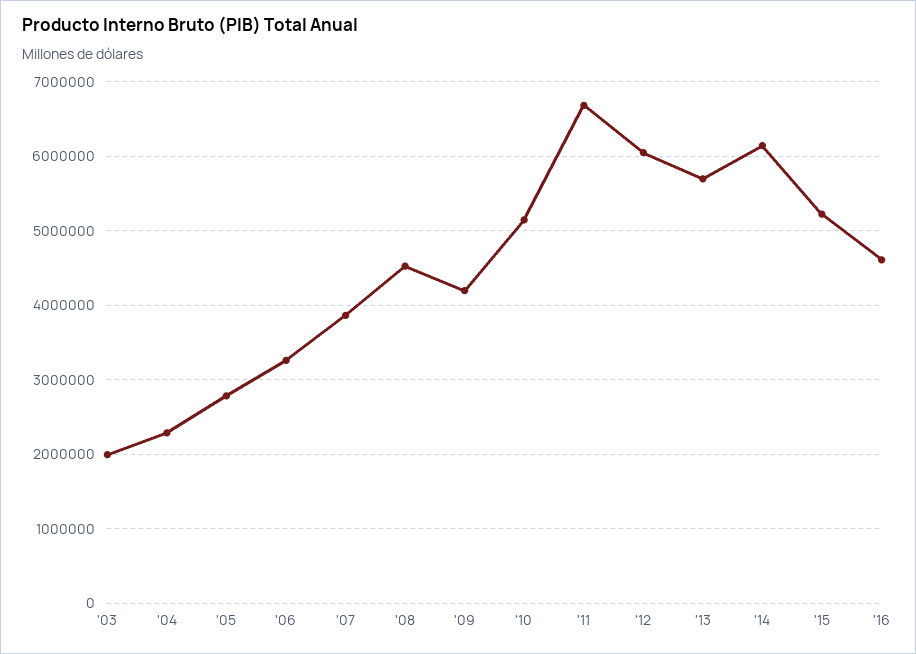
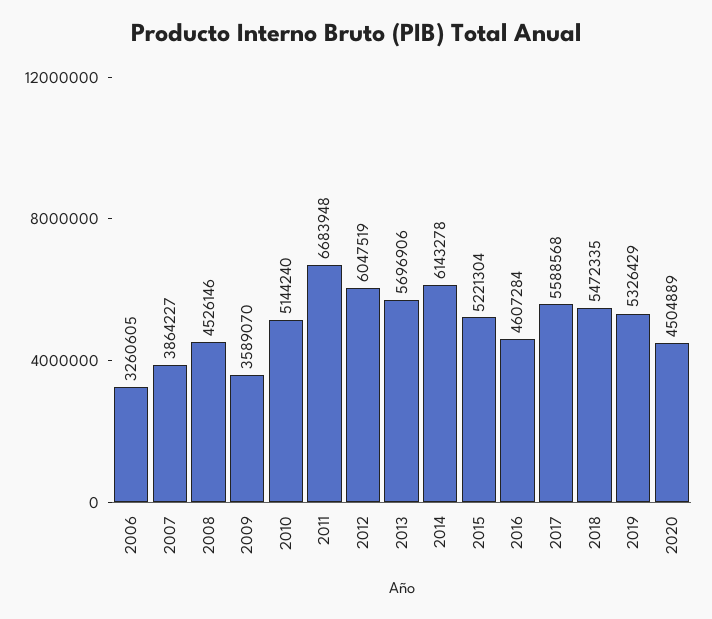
'03: 2000000 -> none
'04: 2300000 -> none
'05: 2800000 -> none
'09: 4200000 -> 3589070
2017: none -> 5588568
2018: none -> 5472335
2019: none -> 5326429
2020: none -> 4504889

